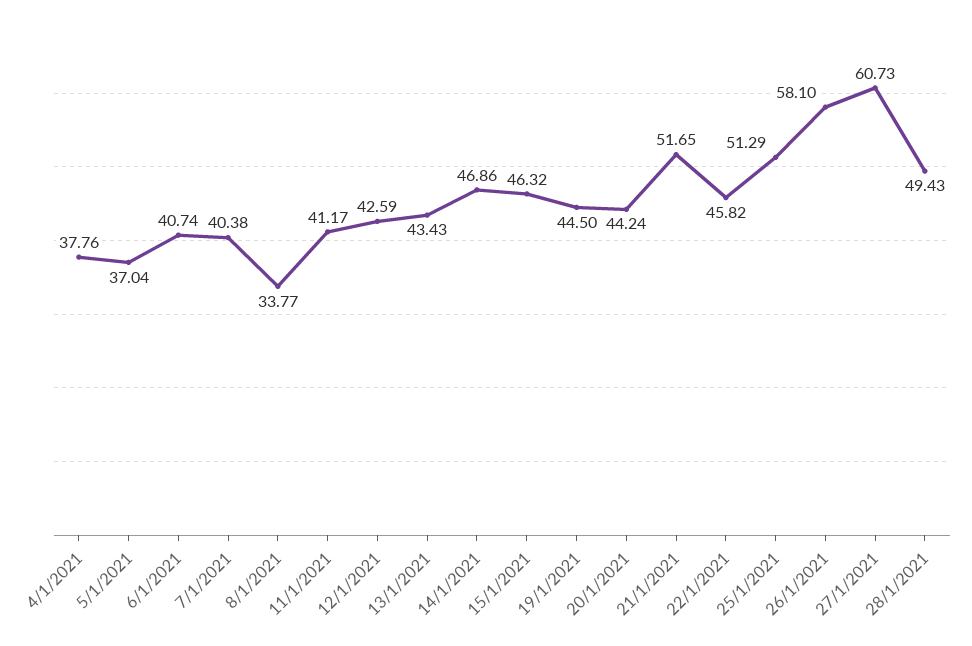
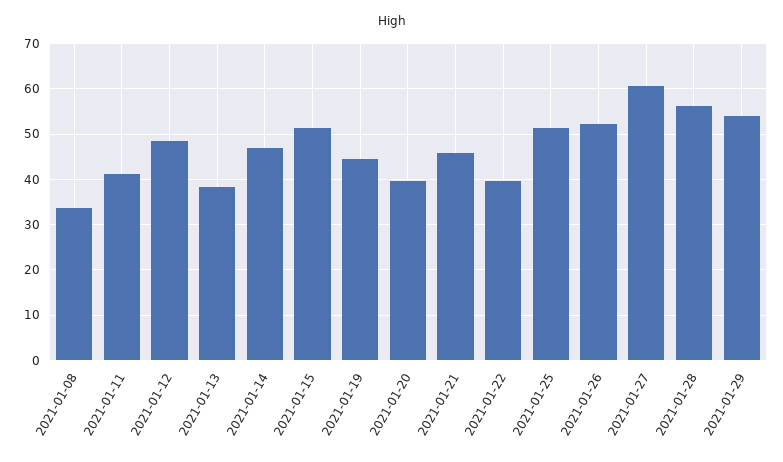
4/1/2021: 37.76 -> none
5/1/2021: 37.04 -> none
6/1/2021: 40.74 -> none
7/1/2021: 40.38 -> none
12/1/2021: 42.59 -> 48
13/1/2021: 43.43 -> 38
15/1/2021: 46.32 -> 52
20/1/2021: 44.24 -> 40
21/1/2021: 51.65 -> 46
22/1/2021: 45.82 -> 40
26/1/2021: 58.1 -> 52
28/1/2021: 49.43 -> 56
2021-01-29: none -> 54

